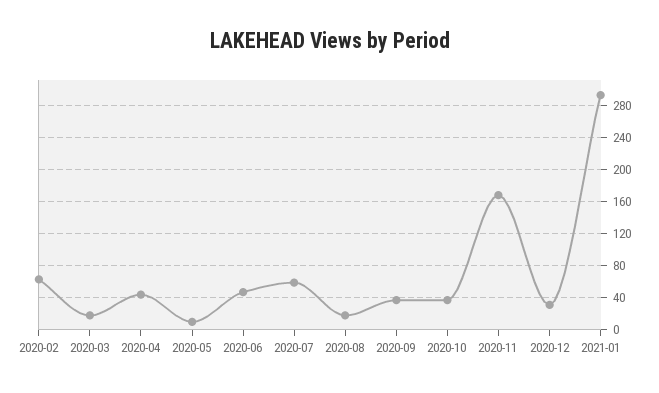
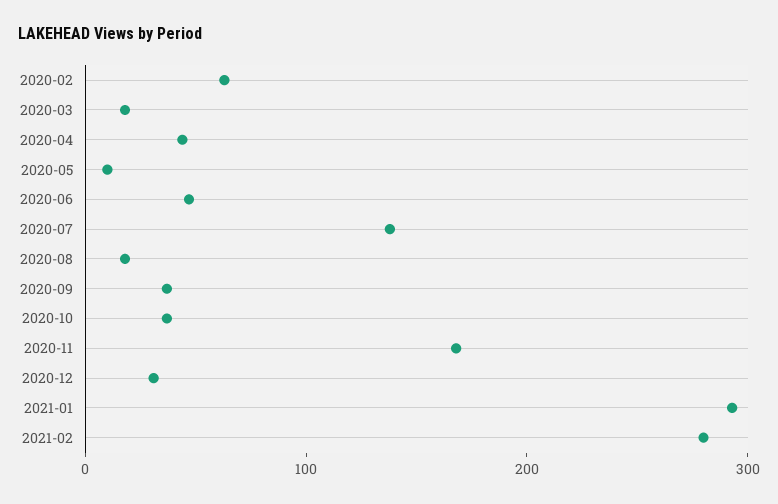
2020-07: 60 -> 140
2021-02: none -> 280

